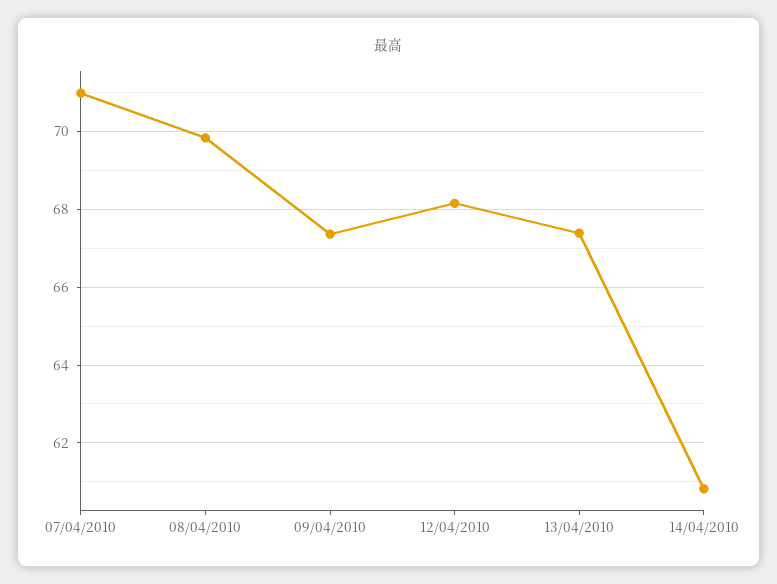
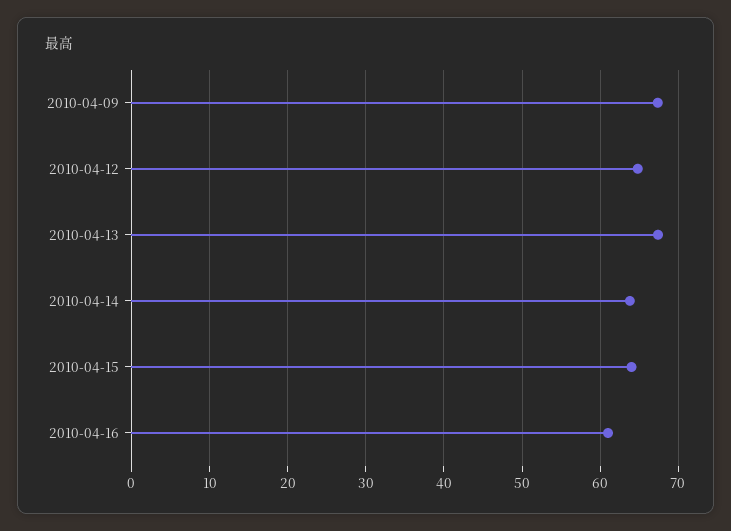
07/04/2010: 71 -> none
08/04/2010: 69.8 -> none
12/04/2010: 68.2 -> 65
14/04/2010: 60.8 -> 64
2010-04-15: none -> 64
2010-04-16: none -> 61

